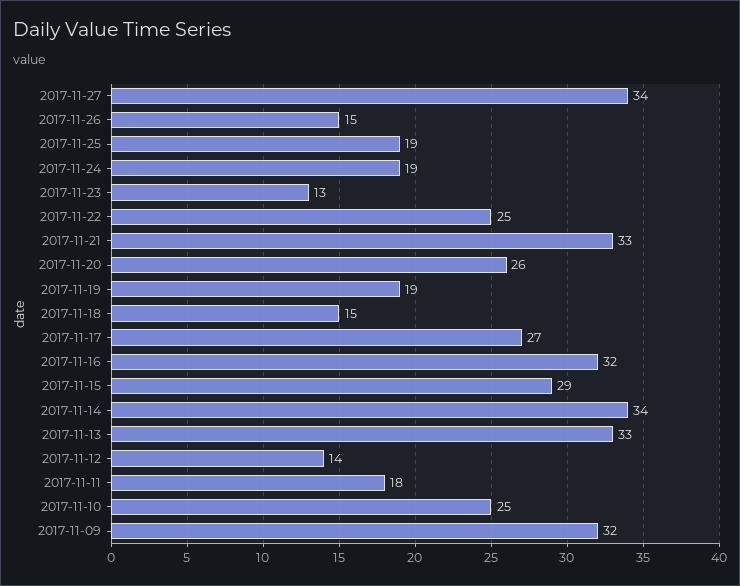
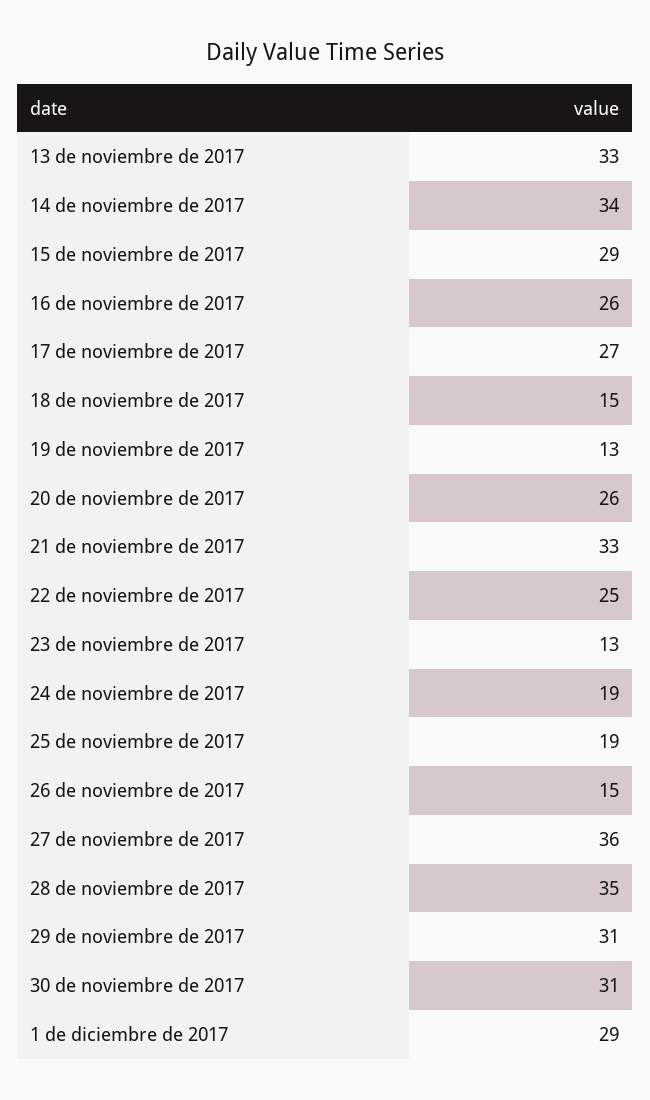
2017-11-27: 34 -> 36
2017-11-19: 19 -> 13
2017-11-16: 32 -> 26
2017-11-12: 14 -> none
2017-11-11: 18 -> none
2017-11-10: 25 -> none
2017-11-09: 32 -> none
28 de noviembre de 2017: none -> 35
29 de noviembre de 2017: none -> 31
30 de noviembre de 2017: none -> 31
1 de diciembre de 2017: none -> 29

